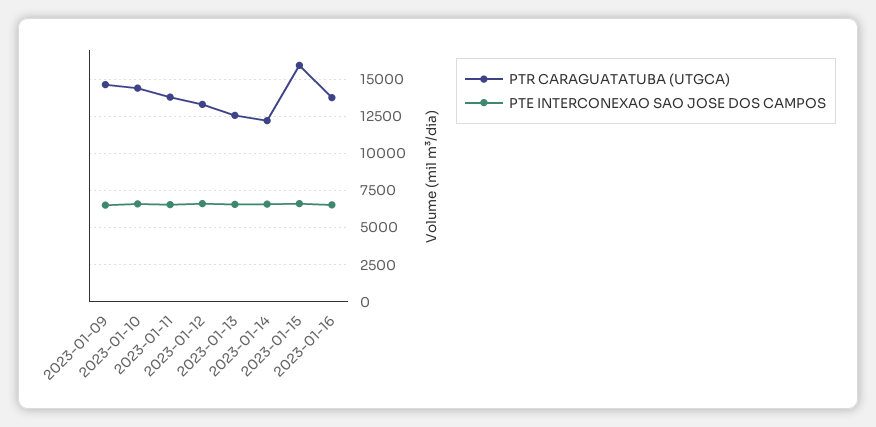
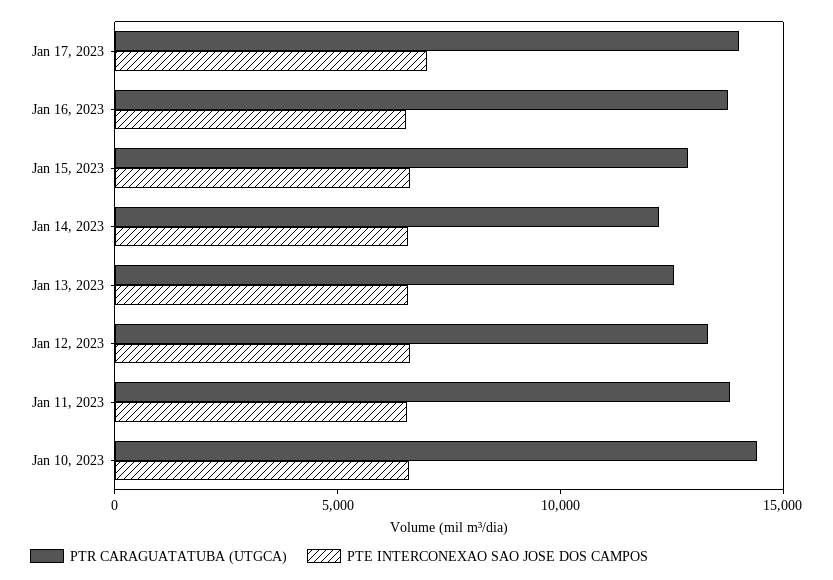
PTR CARAGUATATUBA (UTGCA), 2023-01-09: 14500 -> none
PTE INTERCONEXAO SAO JOSE DOS CAMPOS, 2023-01-09: 6500 -> none
PTR CARAGUATATUBA (UTGCA), 2023-01-15: 16000 -> 13000
PTR CARAGUATATUBA (UTGCA), Jan 17, 2023: none -> 14000
PTE INTERCONEXAO SAO JOSE DOS CAMPOS, Jan 17, 2023: none -> 7000

